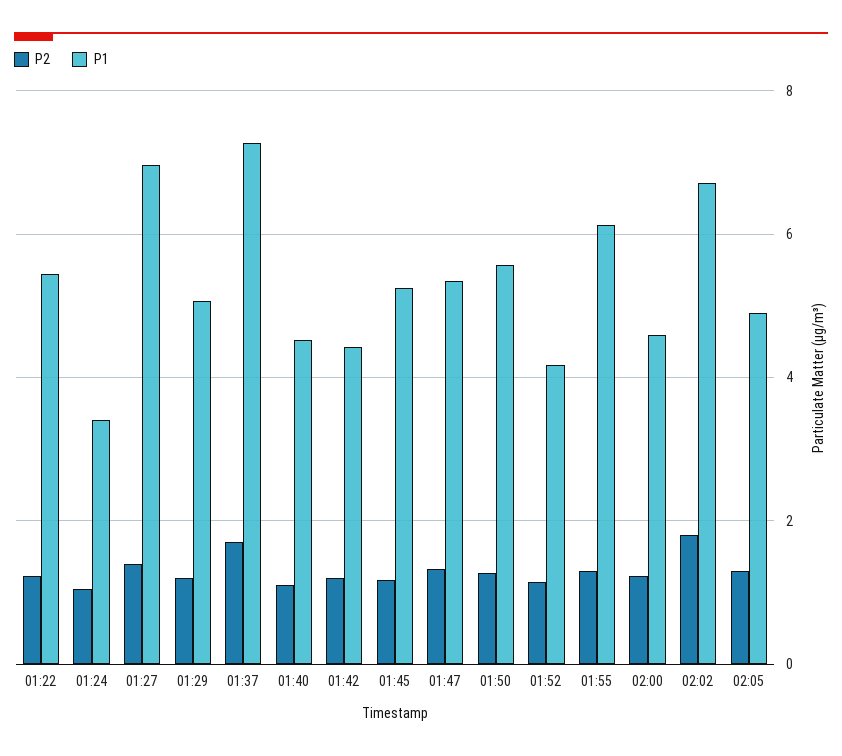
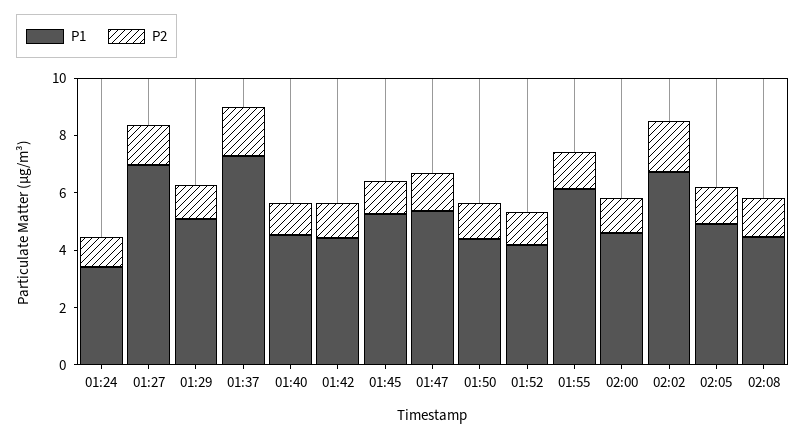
P2, 01:22: 1.2 -> none
P1, 01:22: 5.4 -> none
P1, 01:50: 5.6 -> 4.5
P1, 02:08: none -> 4.5
P2, 02:08: none -> 1.5

